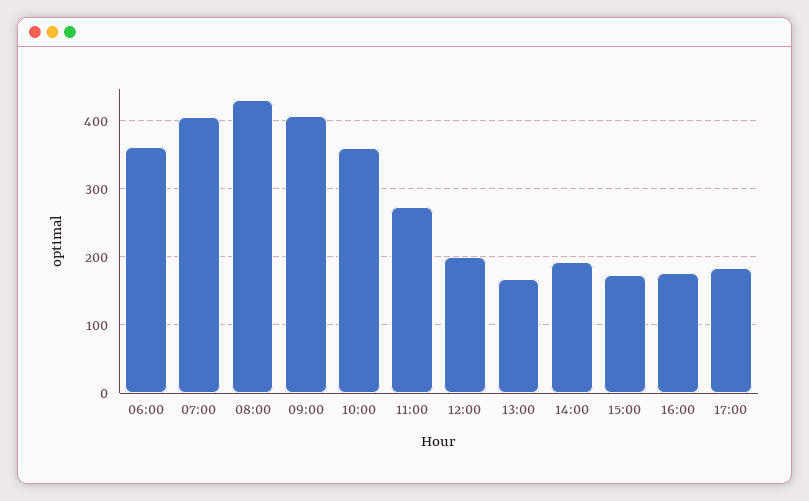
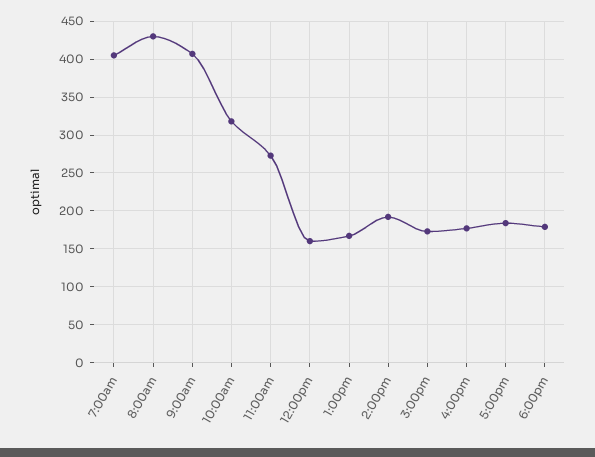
06:00: 360 -> none
10:00: 360 -> 320
12:00: 200 -> 160
6:00pm: none -> 180

